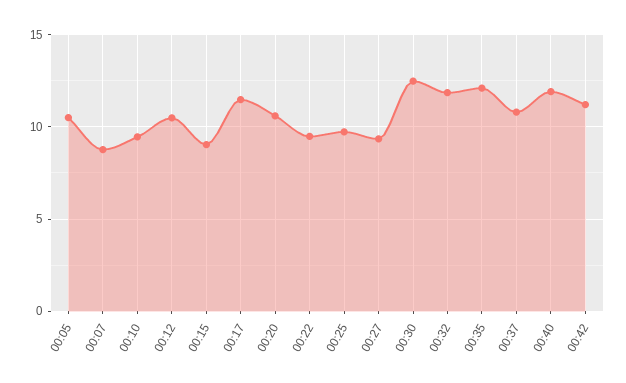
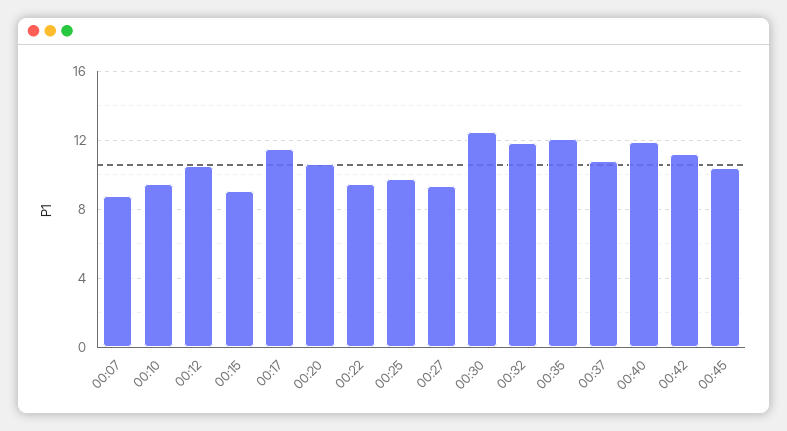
00:05: 10.5 -> none
00:45: none -> 10.5

